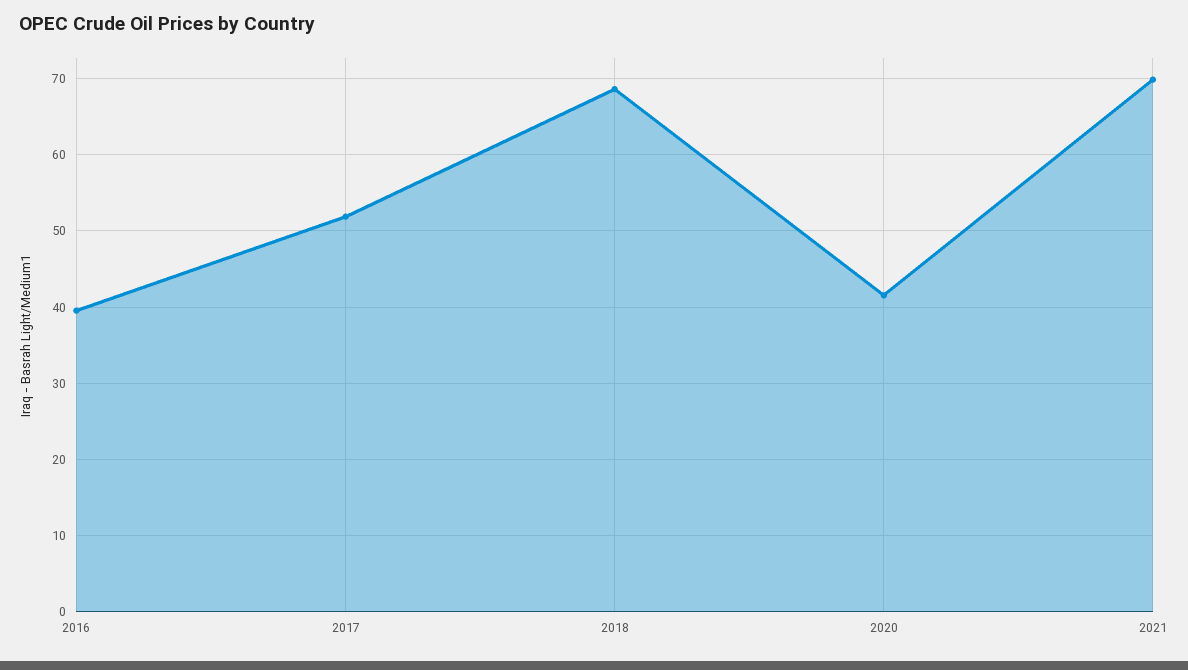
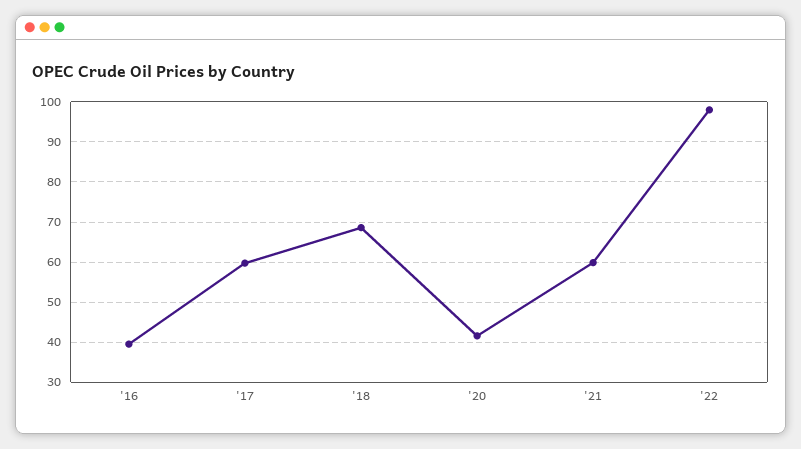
2017: 52 -> 60
2021: 70 -> 60
'22: none -> 98

